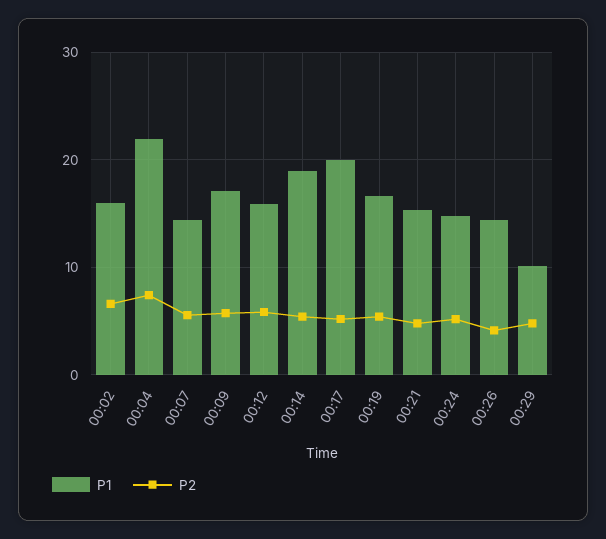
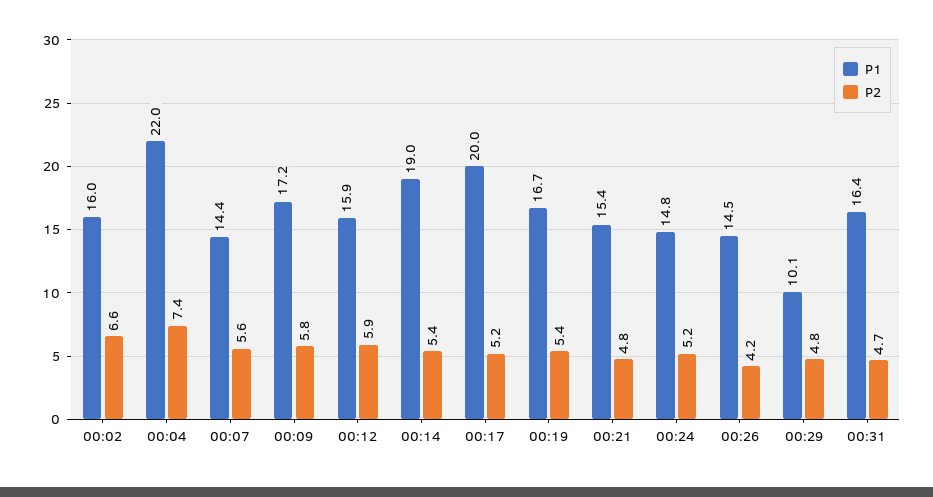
P1, 00:31: none -> 16.4
P2, 00:31: none -> 4.7

